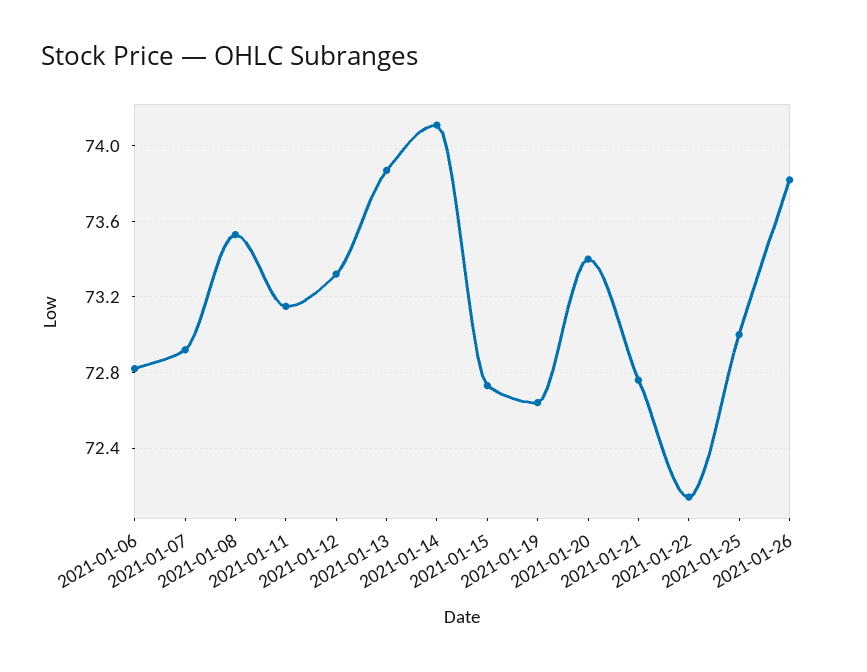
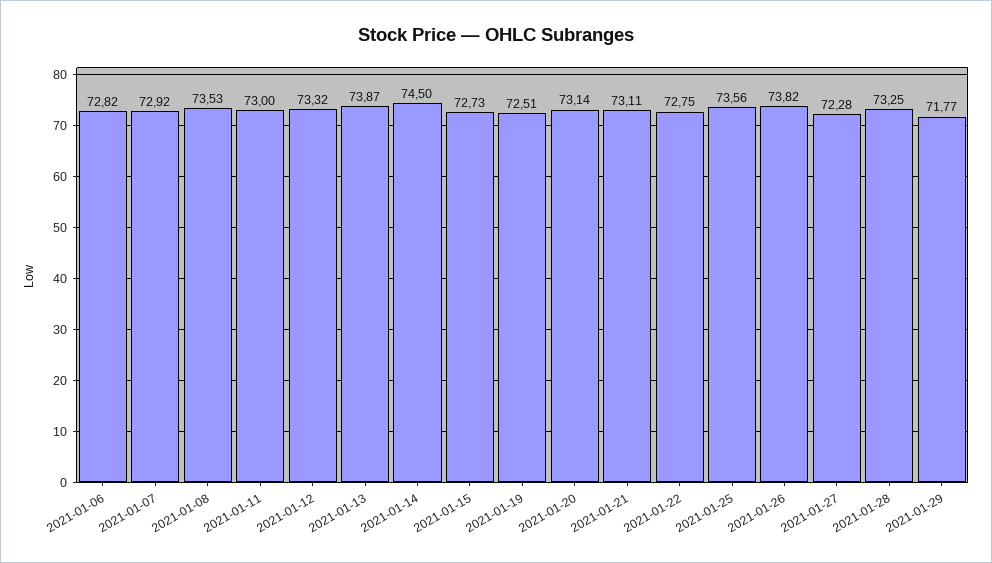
2021-01-11: 73.15 -> 73
2021-01-14: 74.1 -> 74.5
2021-01-19: 72.65 -> 72.51
2021-01-20: 73.4 -> 73.14
2021-01-21: 72.75 -> 73.11
2021-01-22: 72.15 -> 72.75
2021-01-25: 73 -> 73.56
2021-01-27: none -> 72.28
2021-01-28: none -> 73.25
2021-01-29: none -> 71.77

